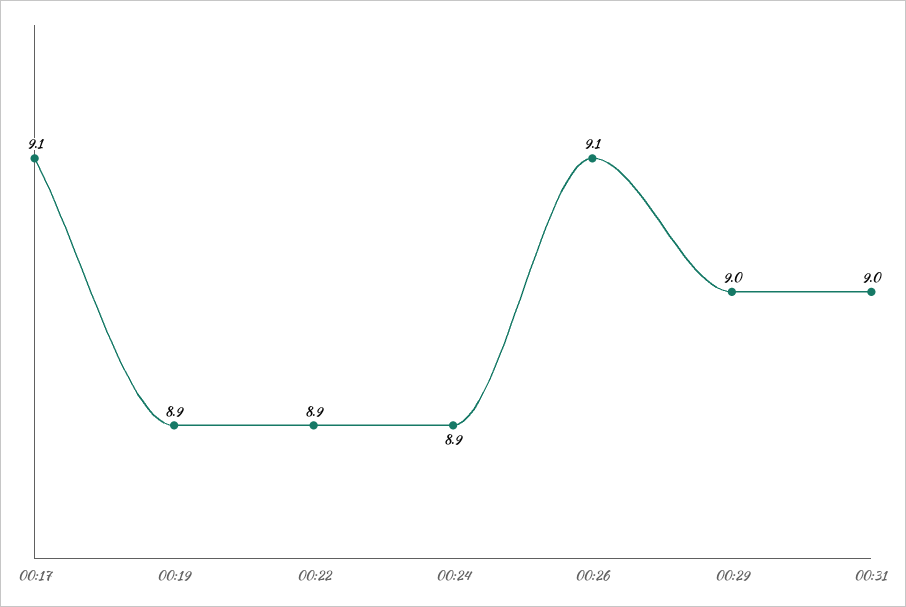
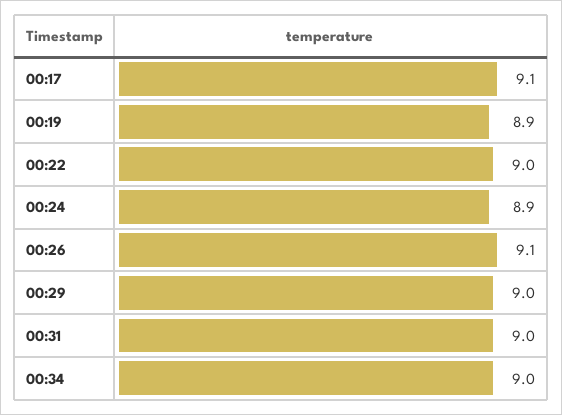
00:22: 8.9 -> 9
00:34: none -> 9

